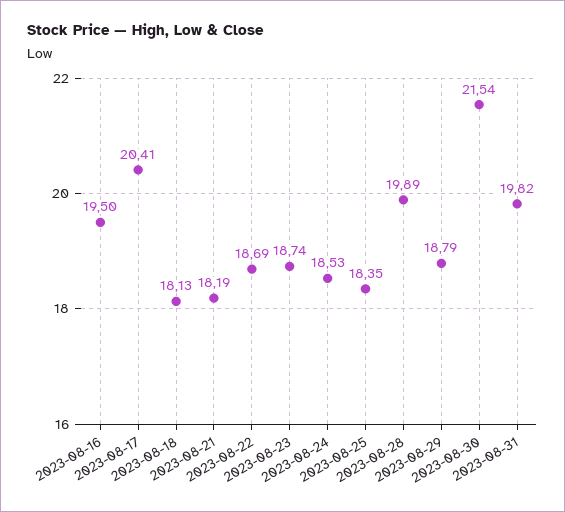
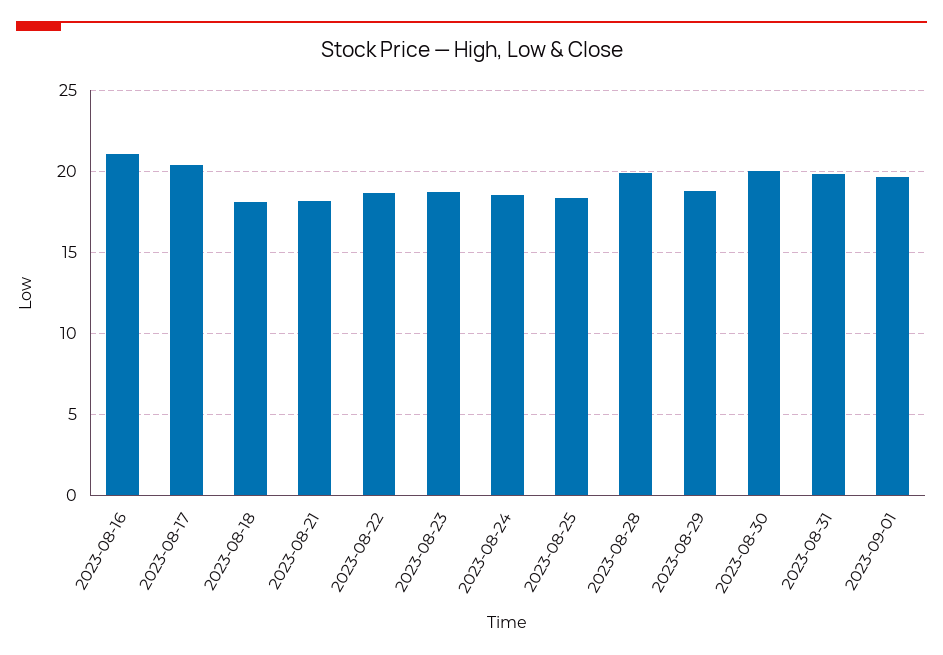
2023-08-16: 19.5 -> 21
2023-08-30: 21.54 -> 20
2023-09-01: none -> 19.5

